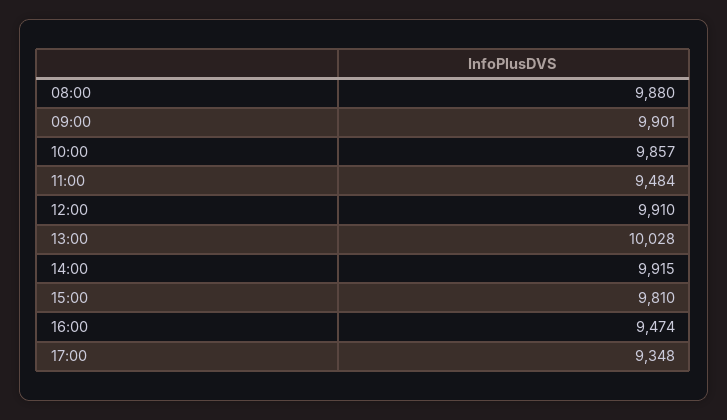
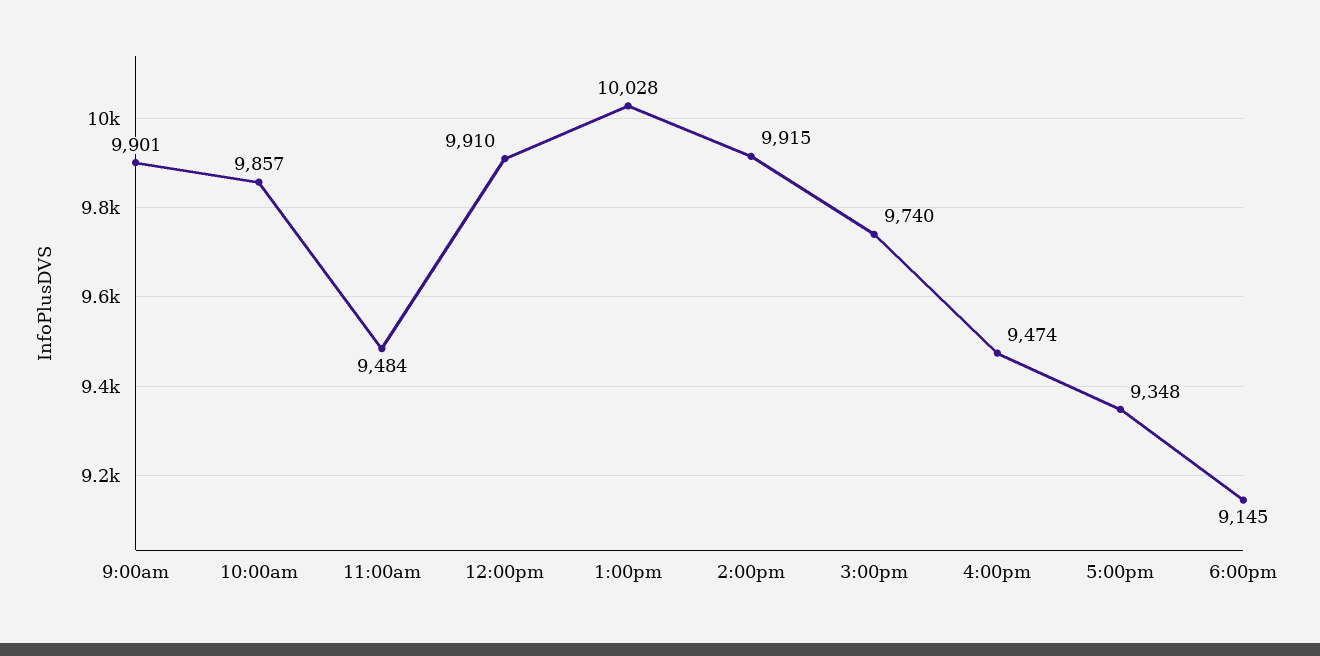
08:00: 9880 -> none
15:00: 9810 -> 9740
6:00pm: none -> 9145

